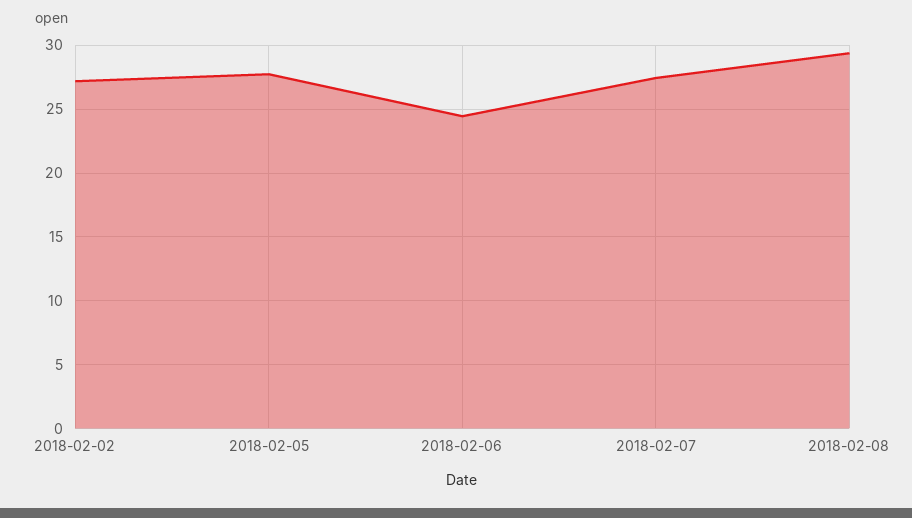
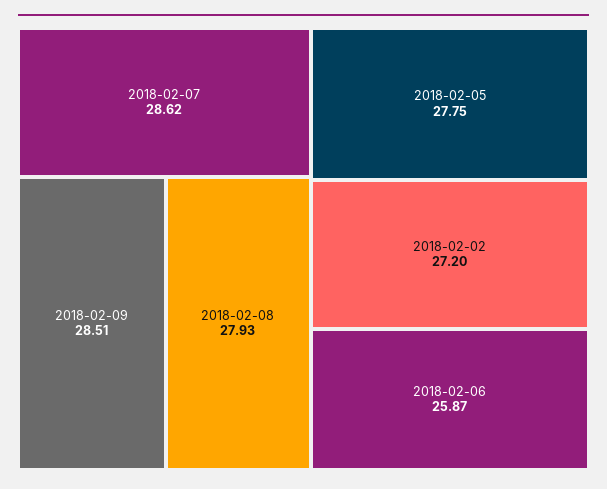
2018-02-06: 24.5 -> 25.87
2018-02-07: 27.5 -> 28.62
2018-02-08: 29.5 -> 27.93
2018-02-09: none -> 28.51

